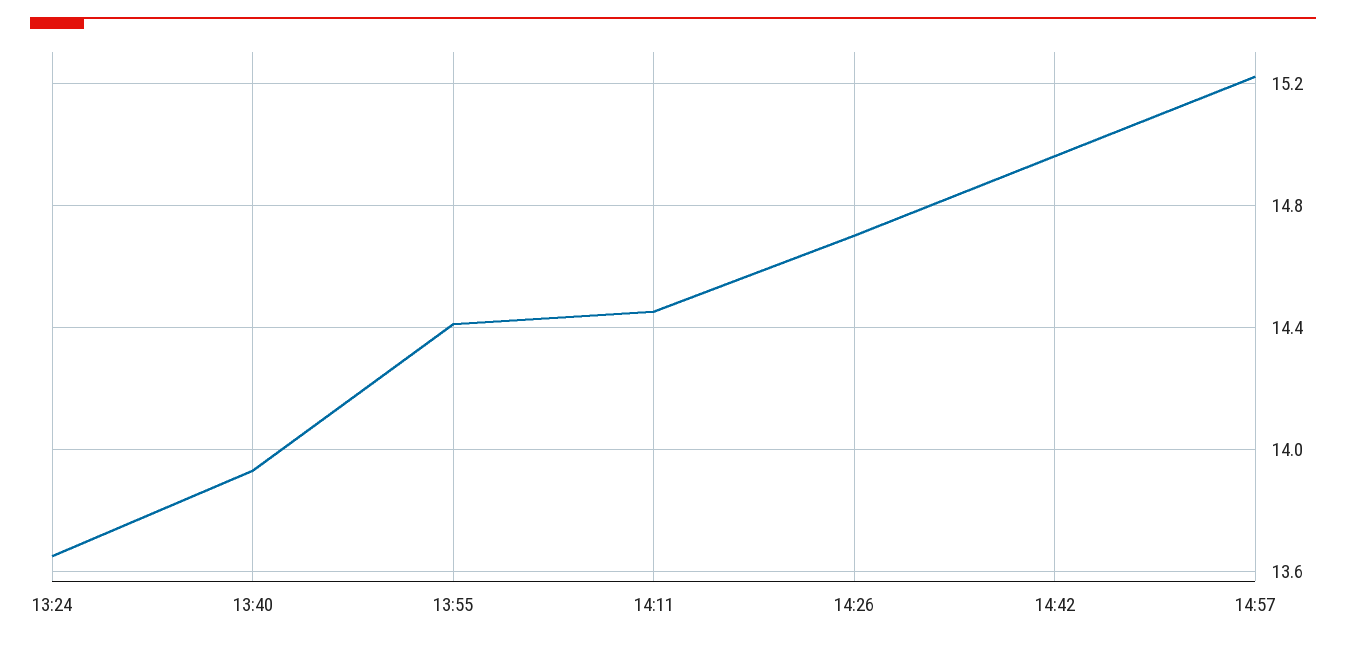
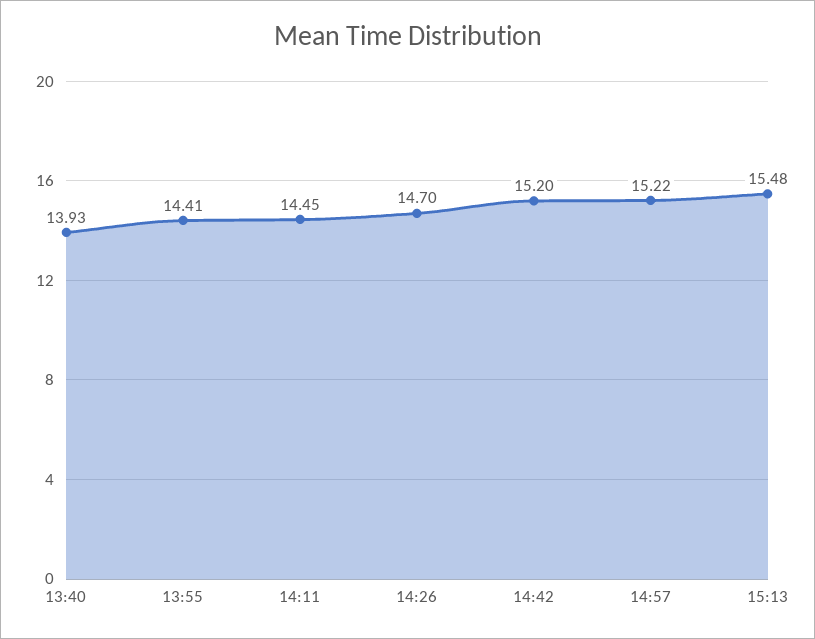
13:24: 13.65 -> none
14:42: 14.95 -> 15.2
15:13: none -> 15.48

